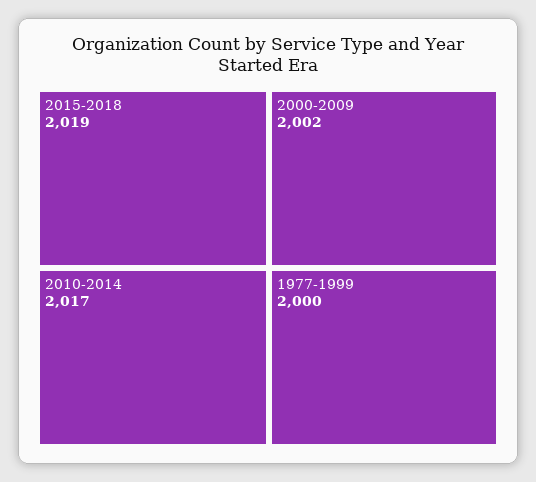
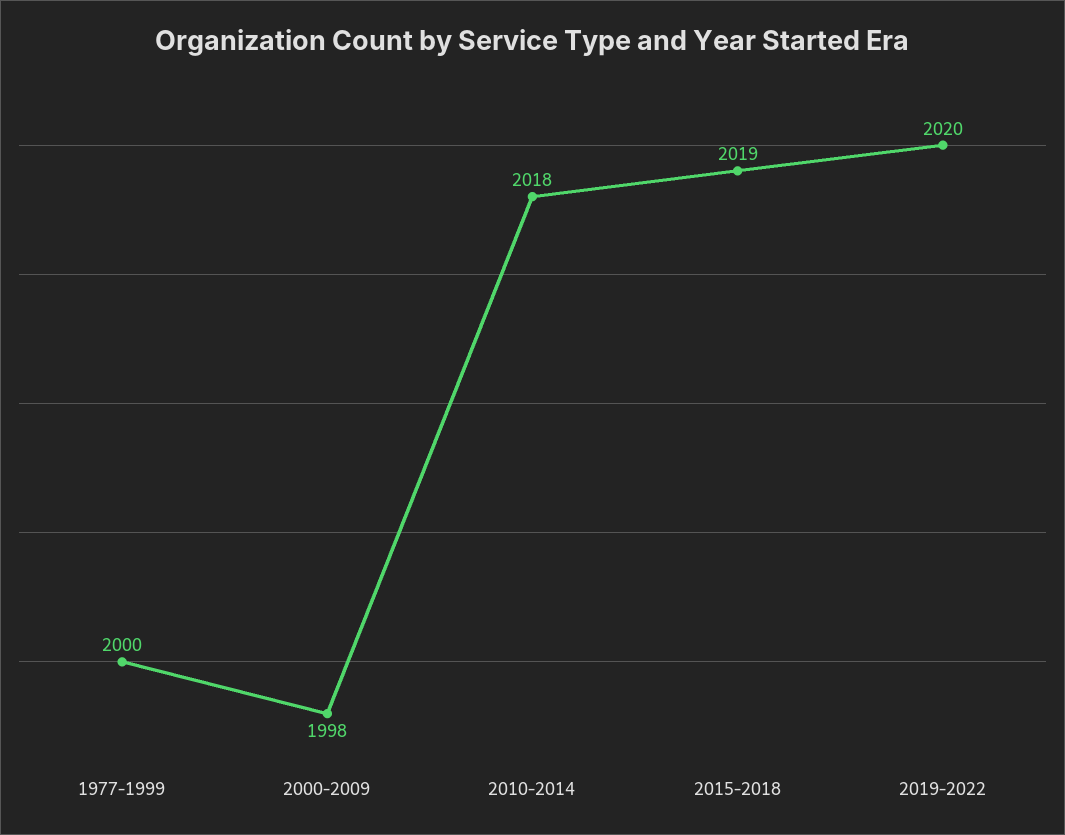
2010-2014: 2017 -> 2018
2000-2009: 2002 -> 1998
2019-2022: none -> 2020

